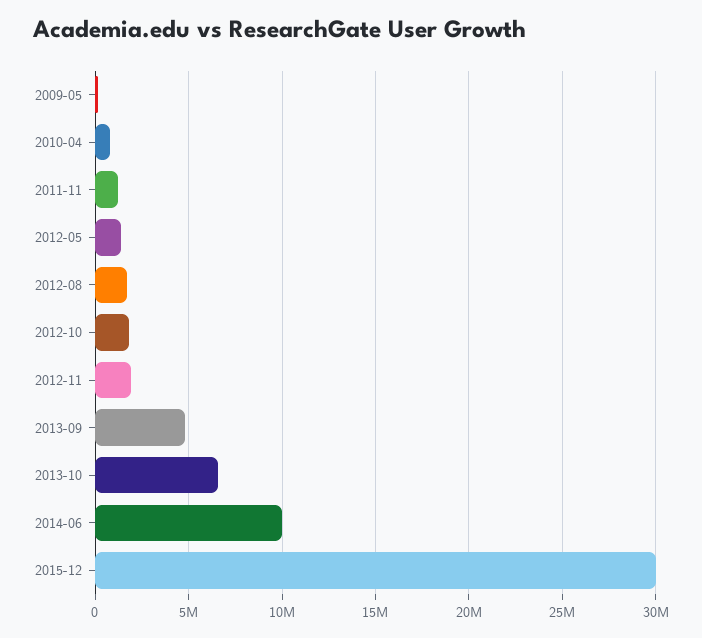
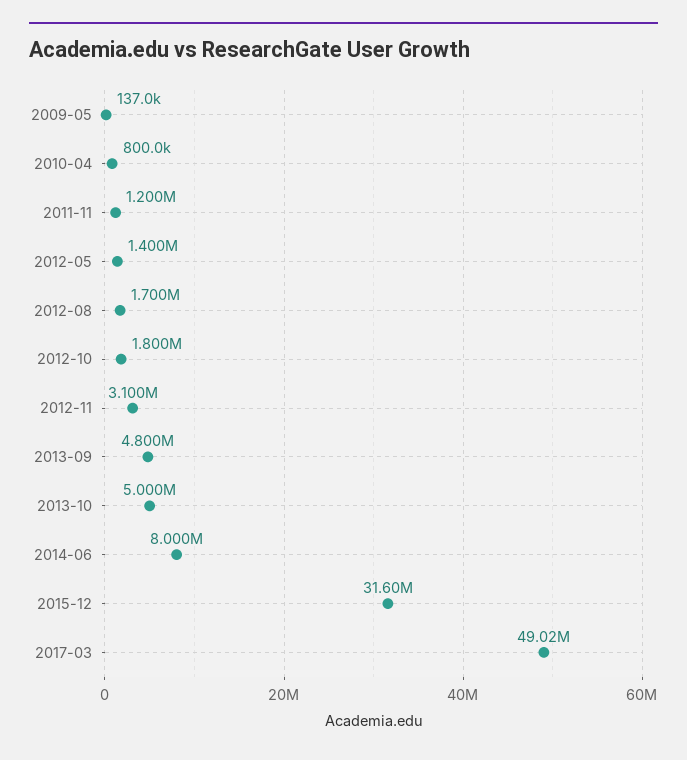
2012-11: 2000000 -> 3100000
2013-10: 6500000 -> 5000000
2014-06: 10000000 -> 8000000
2015-12: 30000000 -> 31600000
2017-03: none -> 49020000

